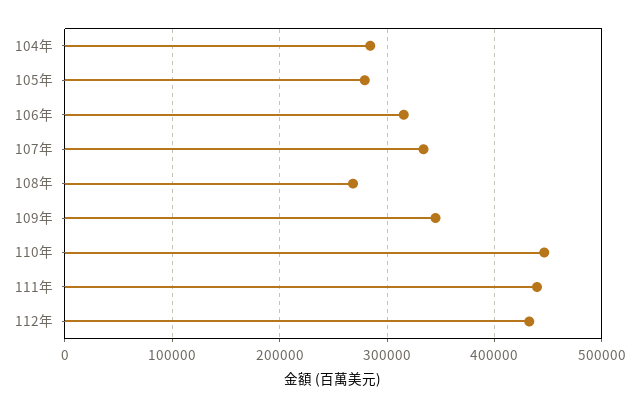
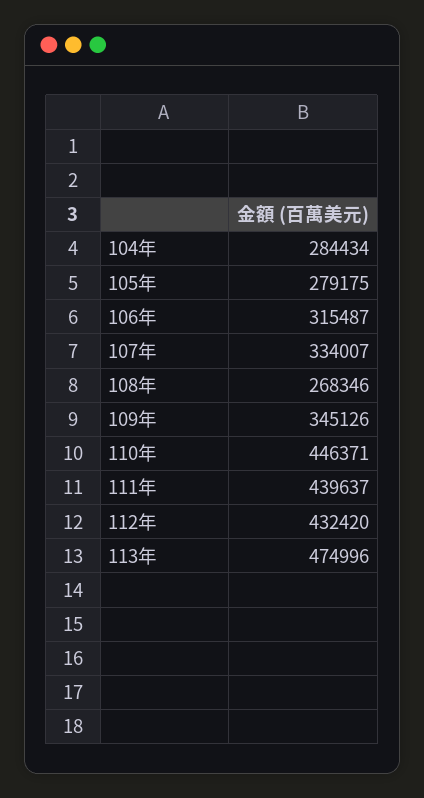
113年: none -> 474996

